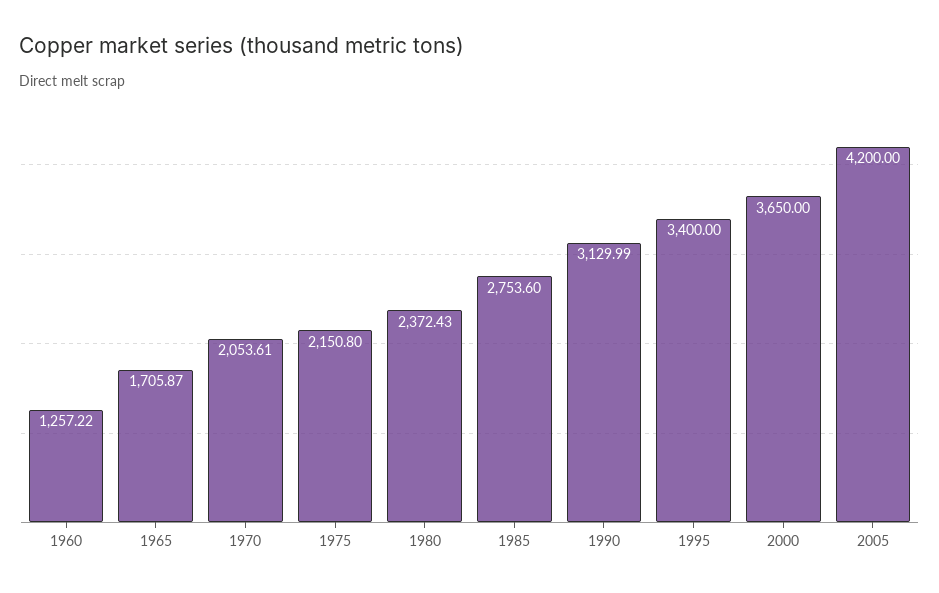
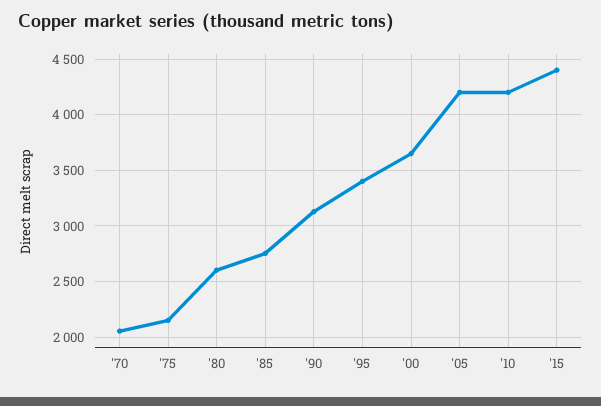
1960: 1257.22 -> none
1965: 1705.87 -> none
1980: 2372.43 -> 2600
'10: none -> 4200
'15: none -> 4400

